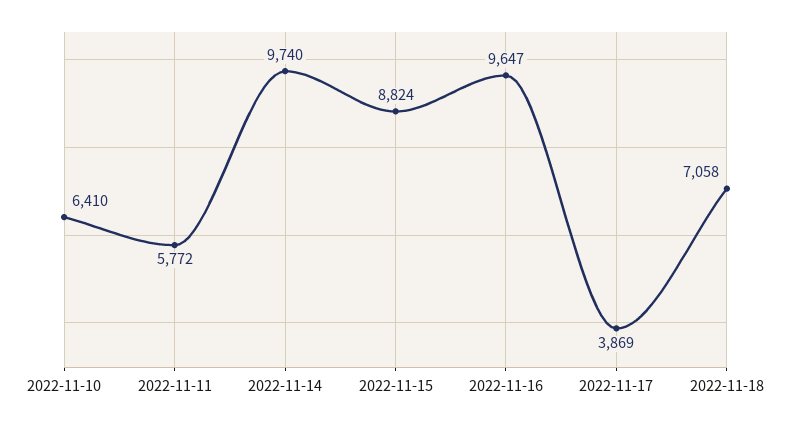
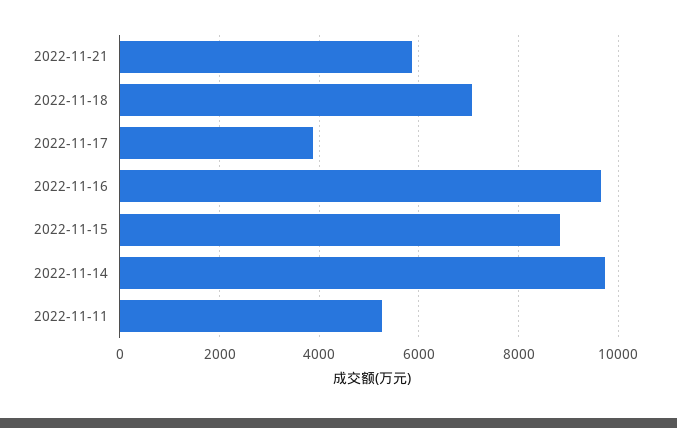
2022-11-10: 6410 -> none
2022-11-11: 5772 -> 5200
2022-11-21: none -> 5800

